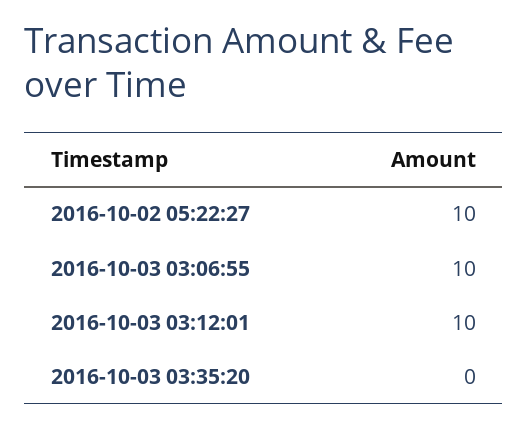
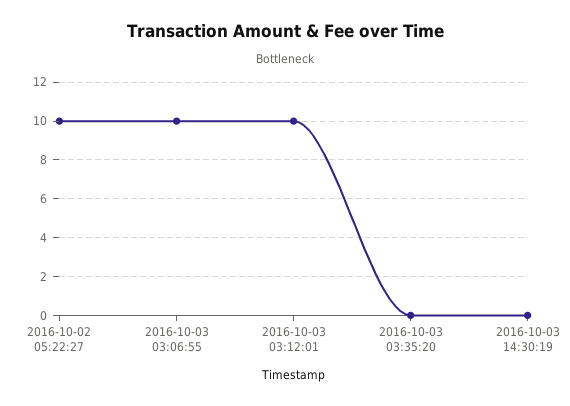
2016-10-03 14:30:19: none -> 0

